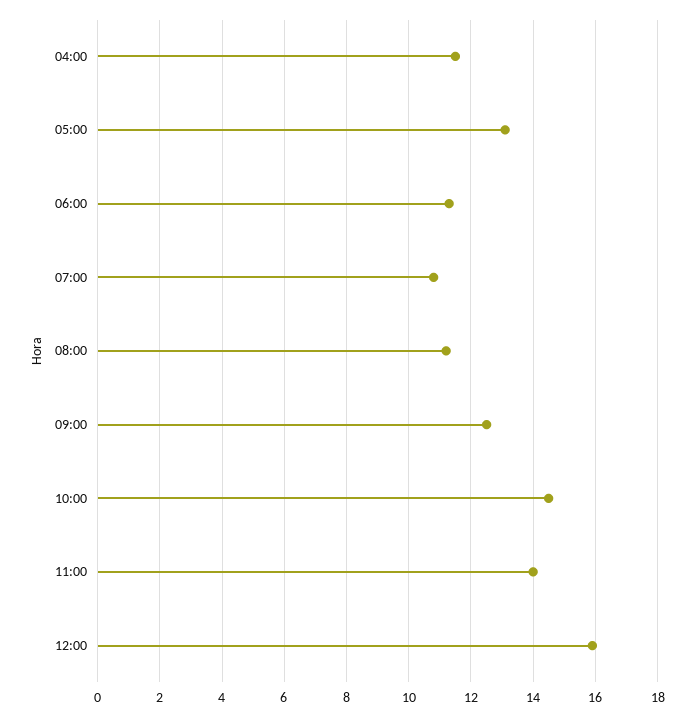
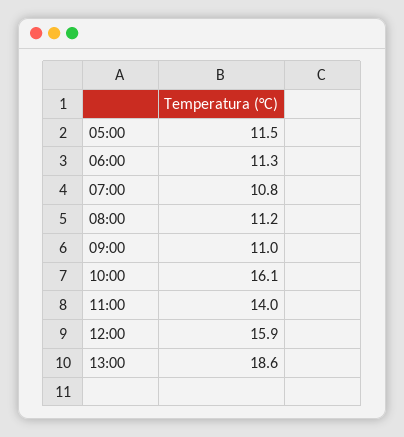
04:00: 11.5 -> none
05:00: 13 -> 11.5
09:00: 12.5 -> 11
10:00: 14.5 -> 16.1
13:00: none -> 18.6

